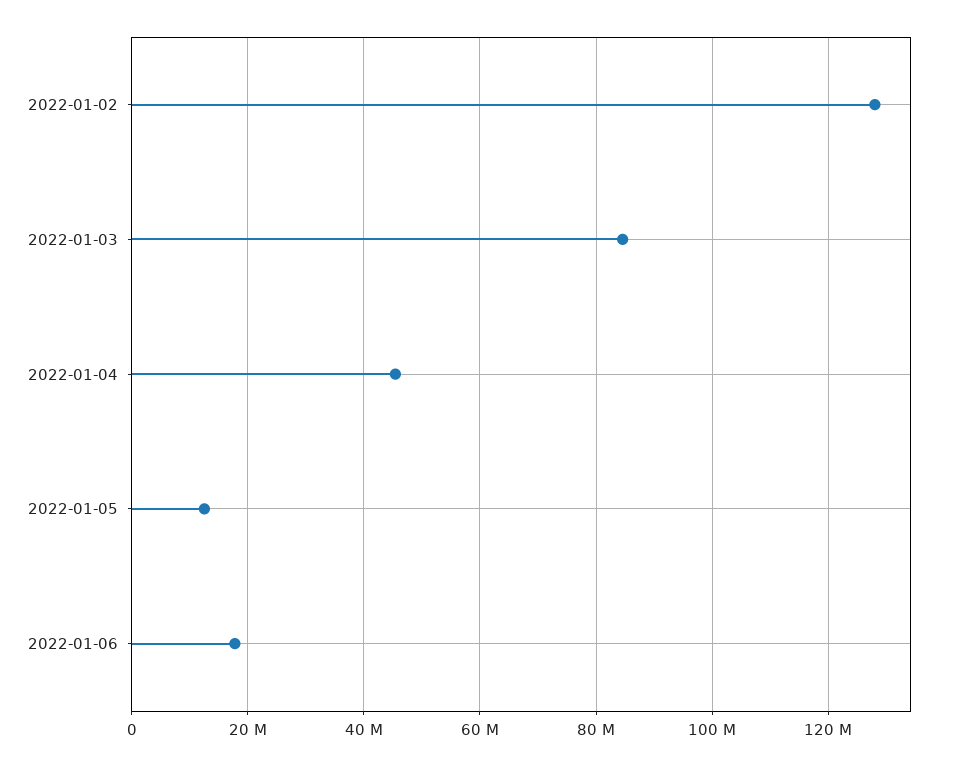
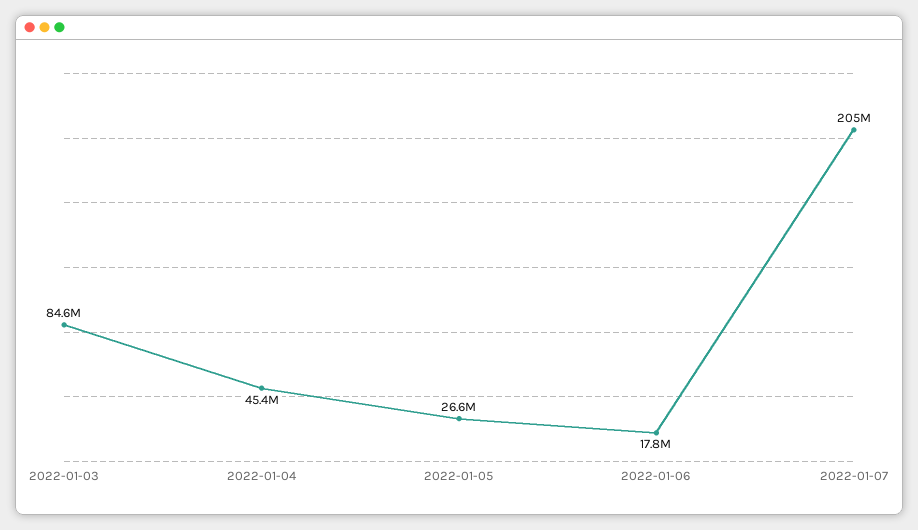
2022-01-02: 128000000 -> none
2022-01-05: 12000000 -> 26600000
2022-01-07: none -> 205000000

